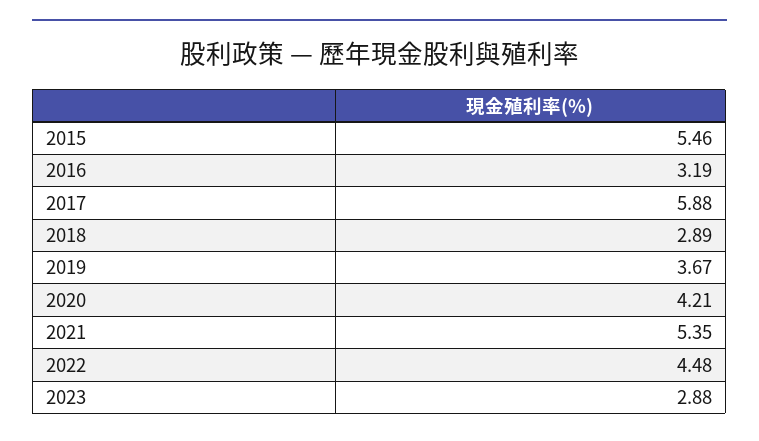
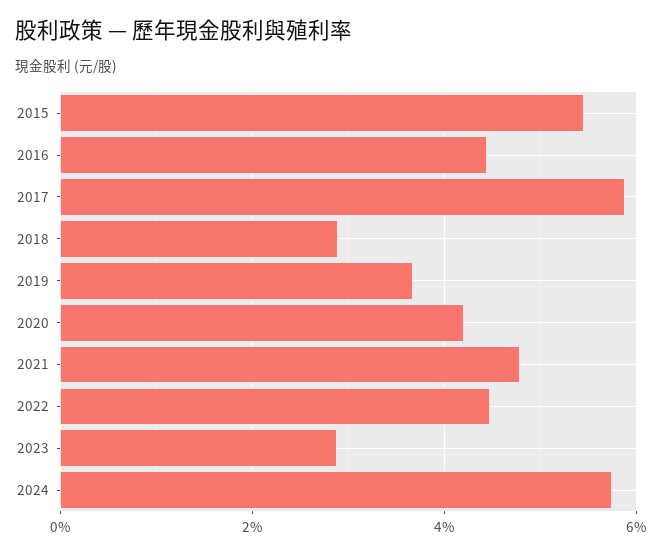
2016: 3.19 -> 4.4
2021: 5.35 -> 4.8
2024: none -> 5.8

